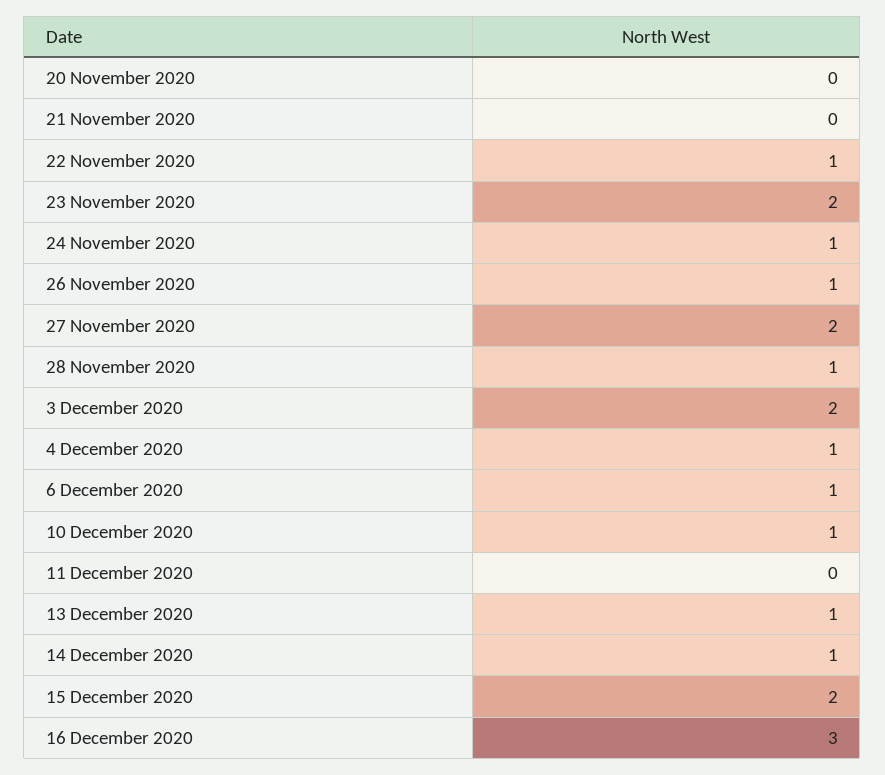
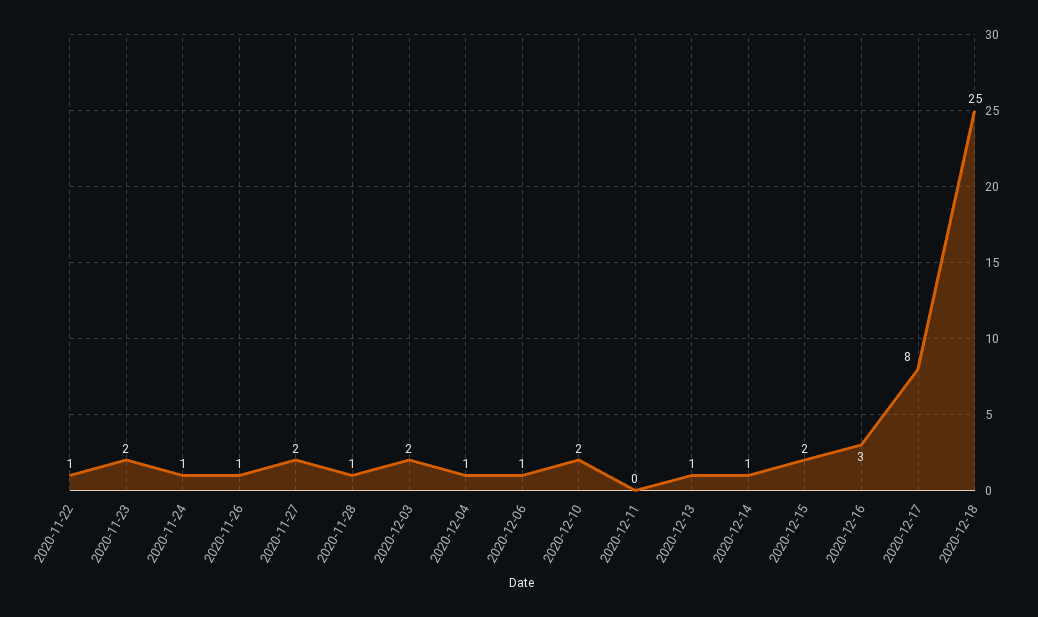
20 November 2020: 0 -> none
21 November 2020: 0 -> none
10 December 2020: 1 -> 2
2020-12-17: none -> 8
2020-12-18: none -> 25

